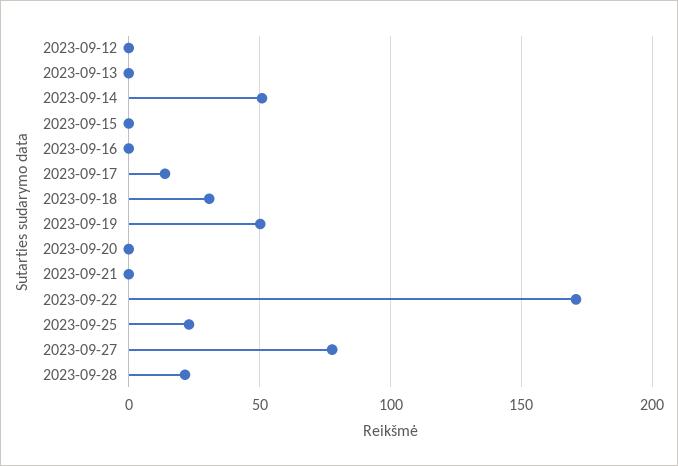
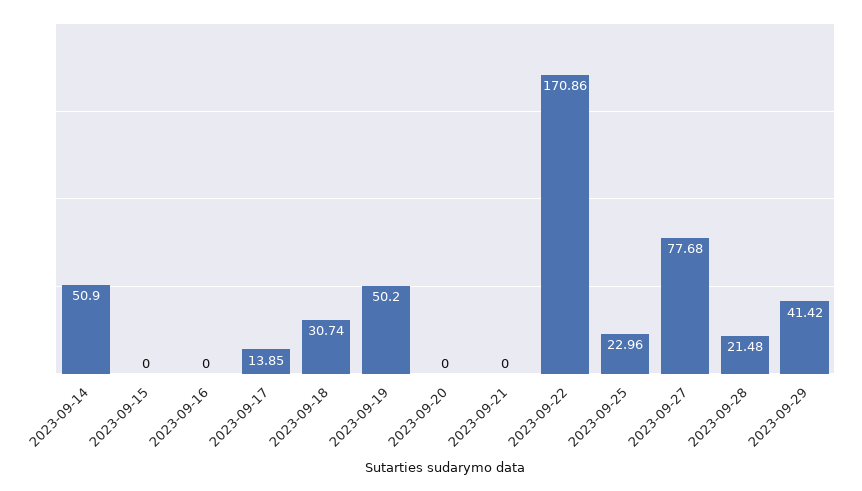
2023-09-12: 0 -> none
2023-09-13: 0 -> none
2023-09-29: none -> 41.42

